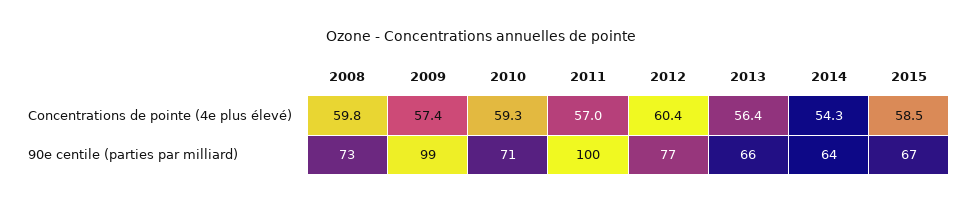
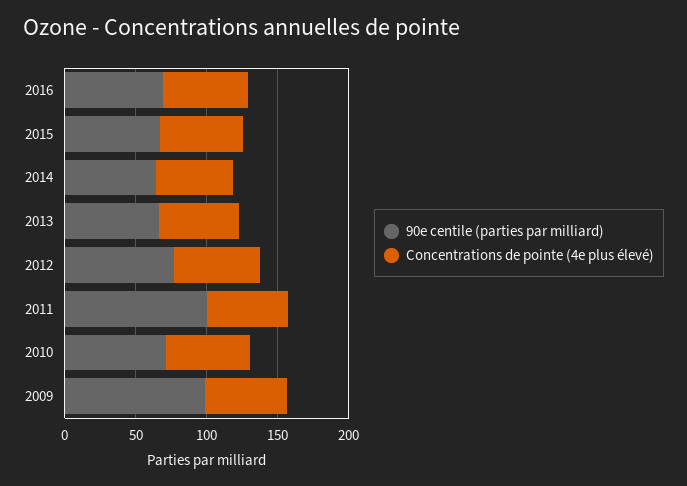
Concentrations de pointe (4e plus élevé), 2008: 59.8 -> none
90e centile (parties par milliard), 2008: 73 -> none
90e centile (parties par milliard), 2016: none -> 70
Concentrations de pointe (4e plus élevé), 2016: none -> 60

